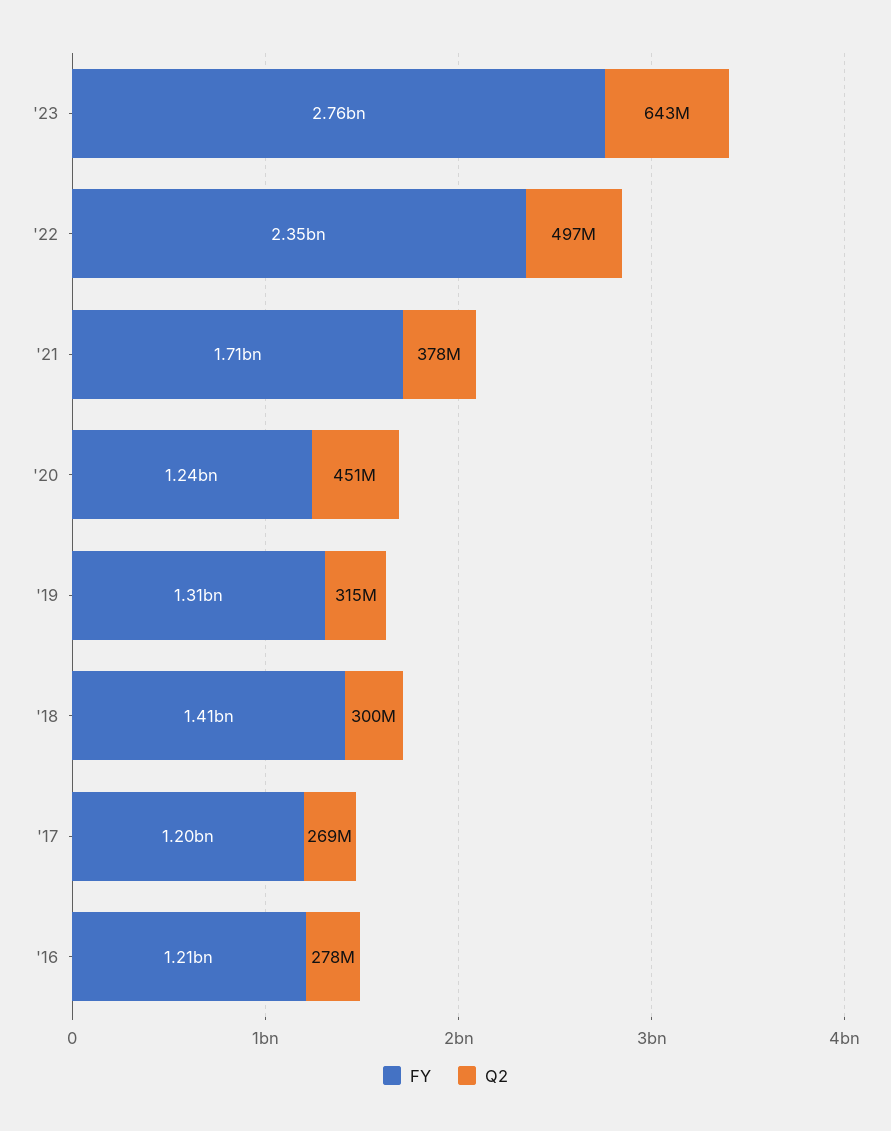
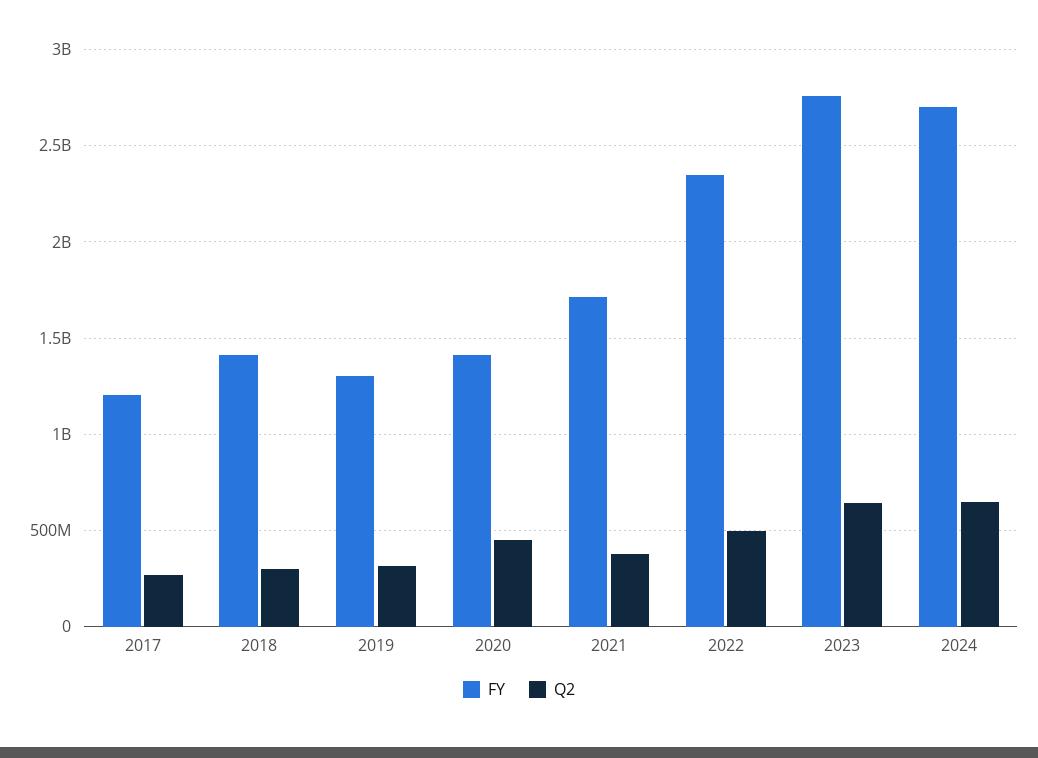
FY, '20: 1240000000 -> 1400000000
FY, '16: 1210000000 -> none
Q2, '16: 278000000 -> none
FY, 2024: none -> 2700000000
Q2, 2024: none -> 650000000

